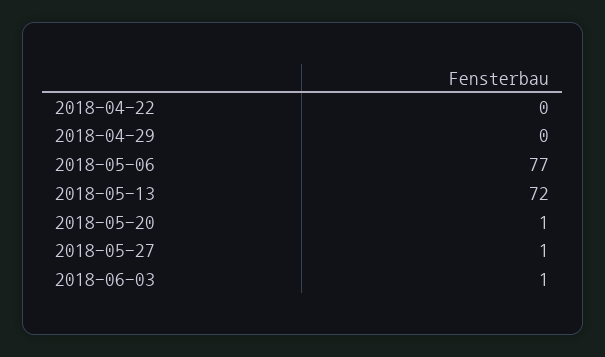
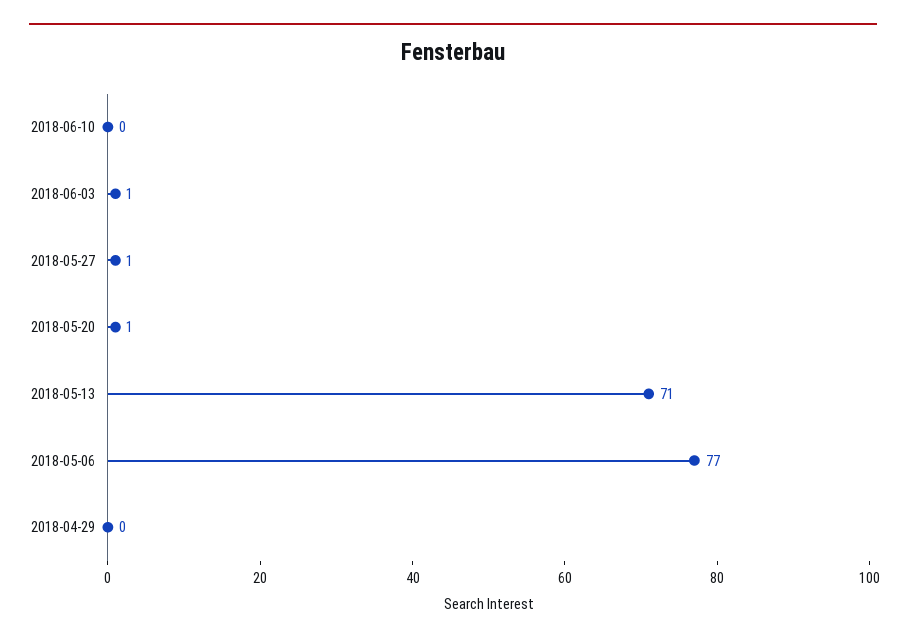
2018-04-22: 0 -> none
2018-05-13: 72 -> 71
2018-06-10: none -> 0

